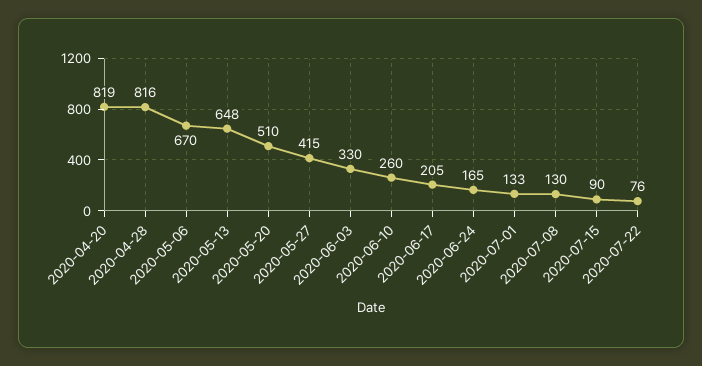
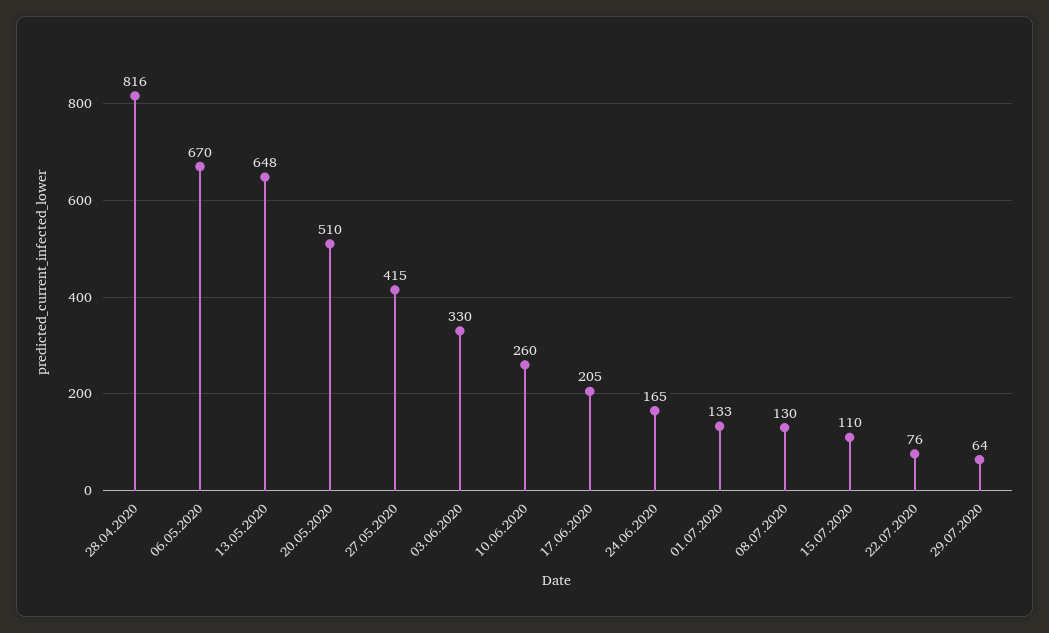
2020-04-20: 819 -> none
2020-07-15: 90 -> 110
29.07.2020: none -> 64

